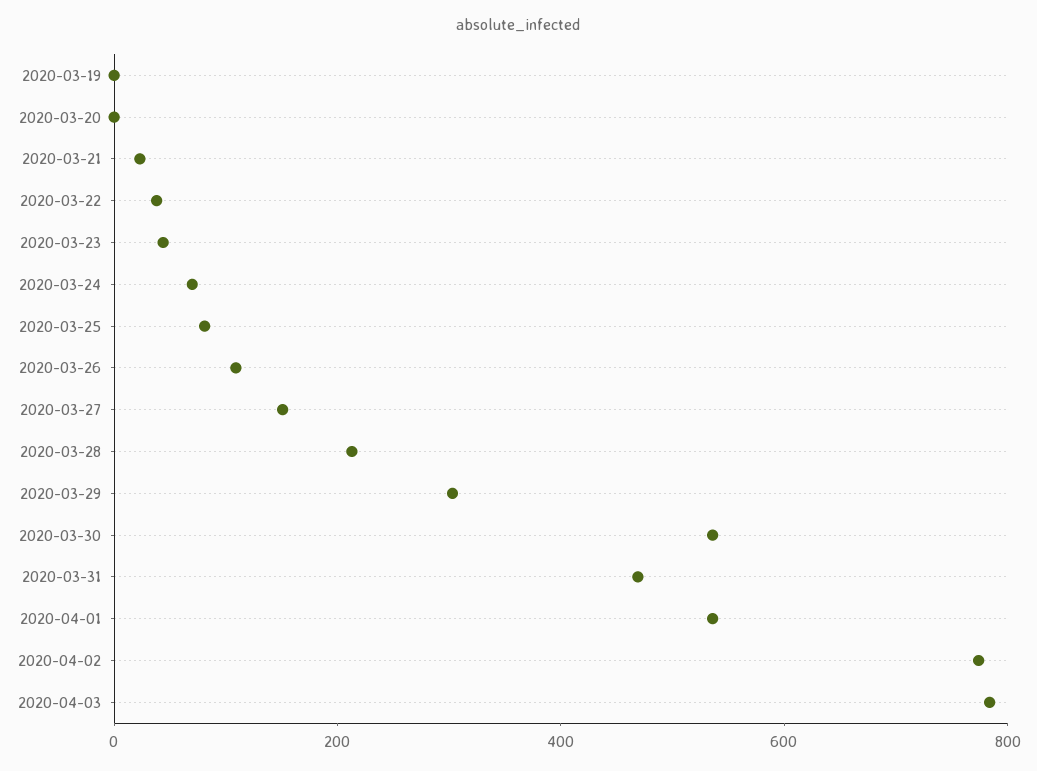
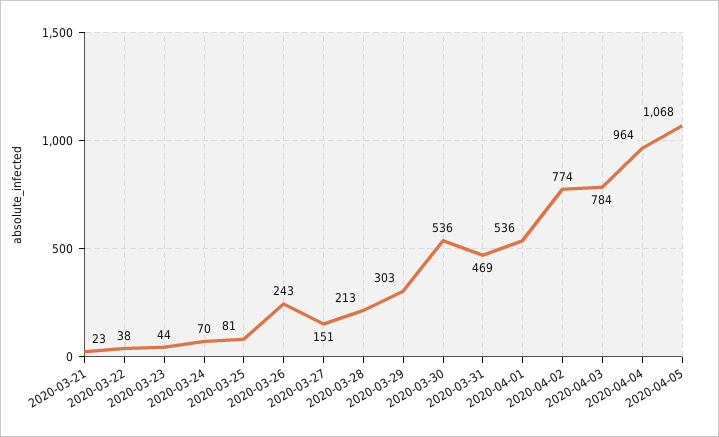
2020-03-19: 0 -> none
2020-03-20: 0 -> none
2020-03-26: 100 -> 243
2020-04-04: none -> 964
2020-04-05: none -> 1068

